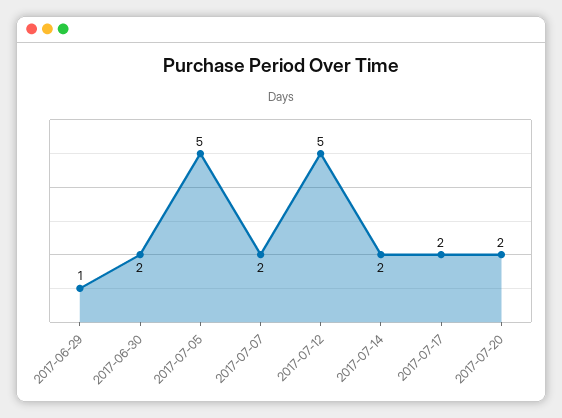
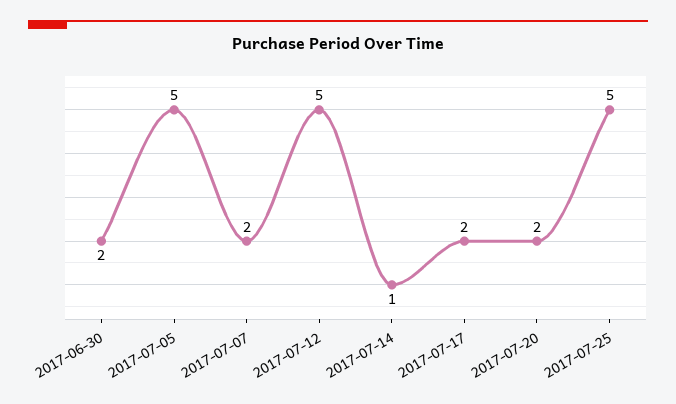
2017-06-29: 1 -> none
2017-07-14: 2 -> 1
2017-07-25: none -> 5

